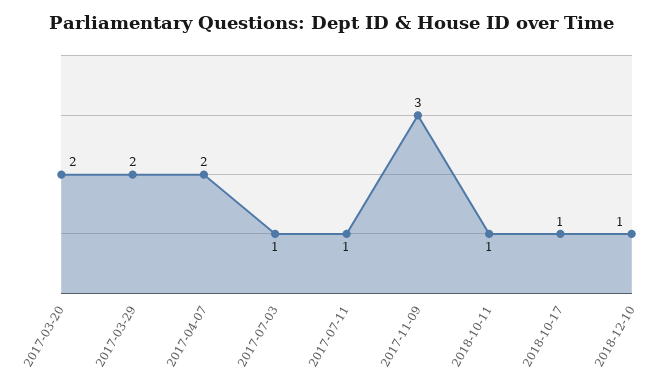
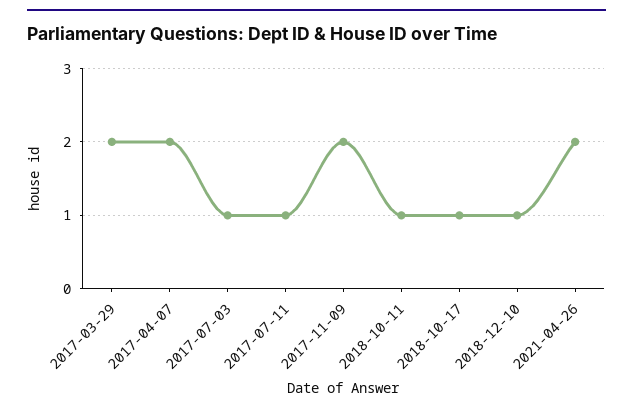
2017-03-20: 2 -> none
2017-11-09: 3 -> 2
2021-04-26: none -> 2

